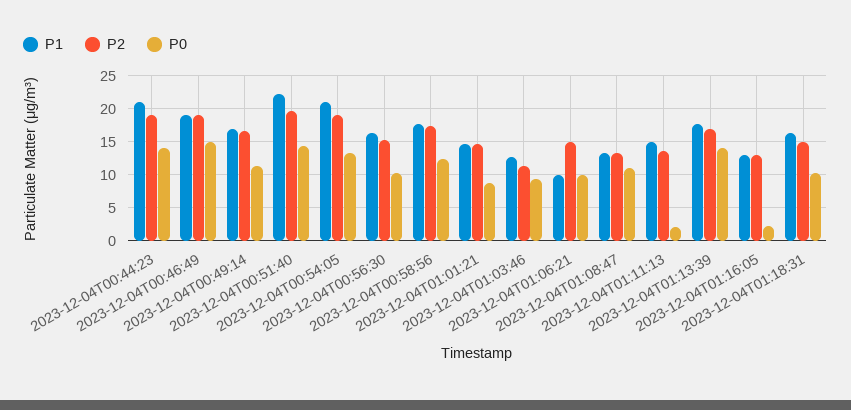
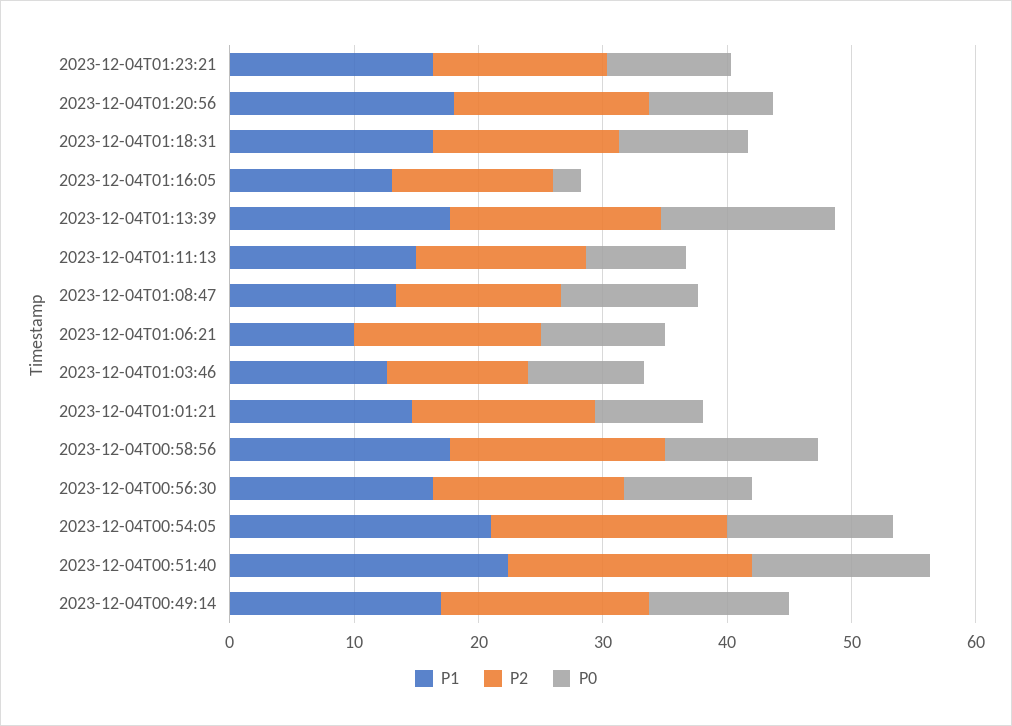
P1, 2023-12-04T00:44:23: 21 -> none
P2, 2023-12-04T00:44:23: 19 -> none
P0, 2023-12-04T00:44:23: 14 -> none
P1, 2023-12-04T00:46:49: 19 -> none
P2, 2023-12-04T00:46:49: 19 -> none
P0, 2023-12-04T00:46:49: 15 -> none
P0, 2023-12-04T01:11:13: 2 -> 8
P1, 2023-12-04T01:23:21: none -> 16
P2, 2023-12-04T01:23:21: none -> 14
P0, 2023-12-04T01:23:21: none -> 10
P1, 2023-12-04T01:20:56: none -> 18
P2, 2023-12-04T01:20:56: none -> 16
P0, 2023-12-04T01:20:56: none -> 10

